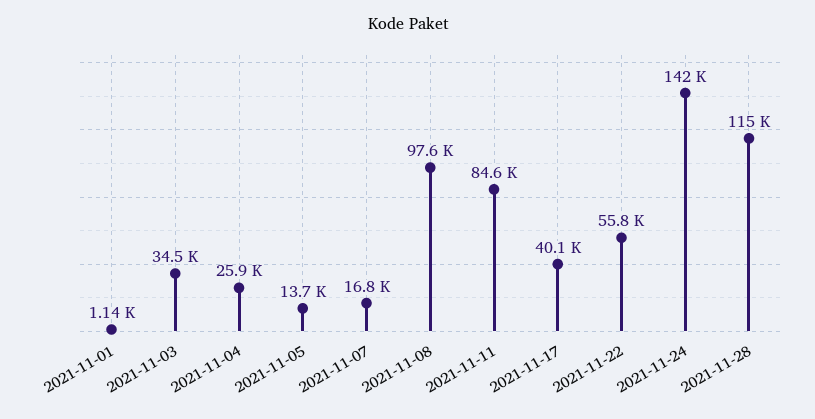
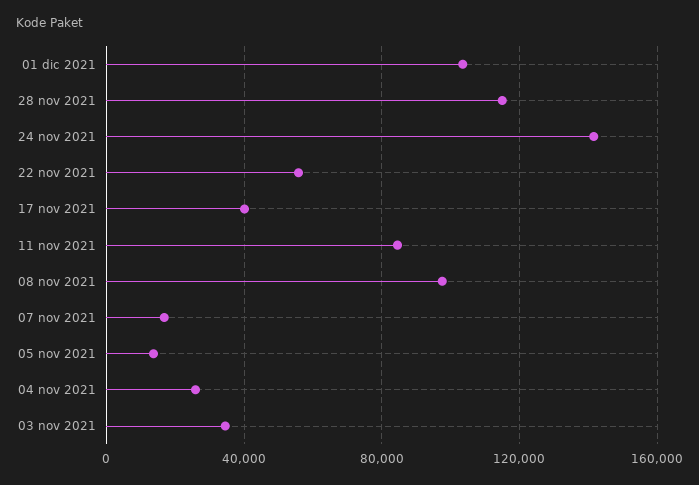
2021-11-01: 1140 -> none
01 dic 2021: none -> 105000

